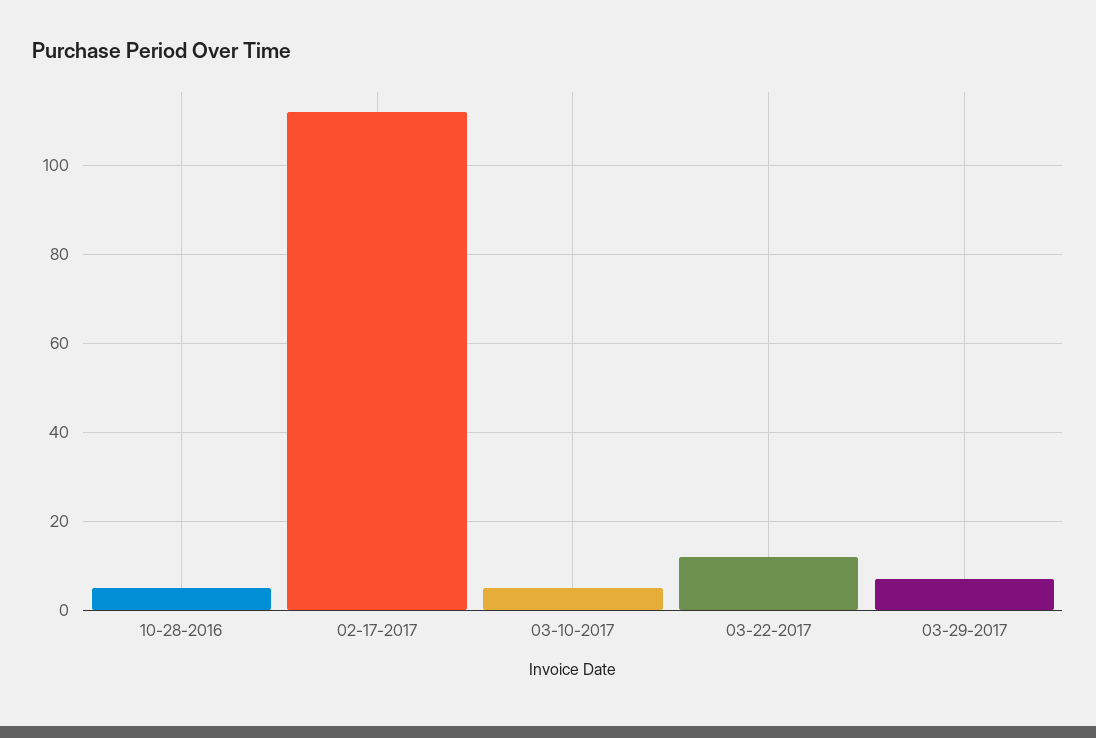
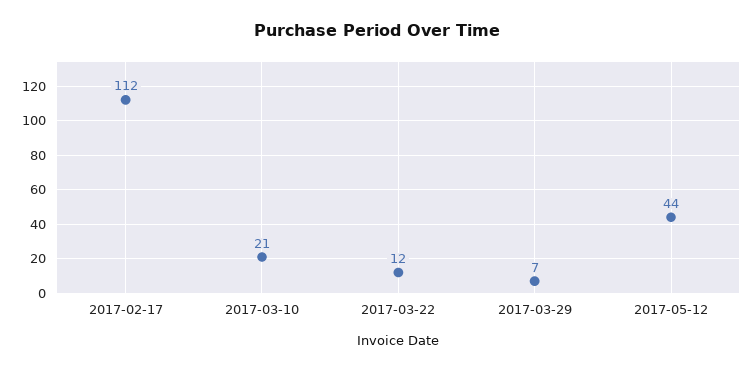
10-28-2016: 5 -> none
03-10-2017: 5 -> 21
2017-05-12: none -> 44

